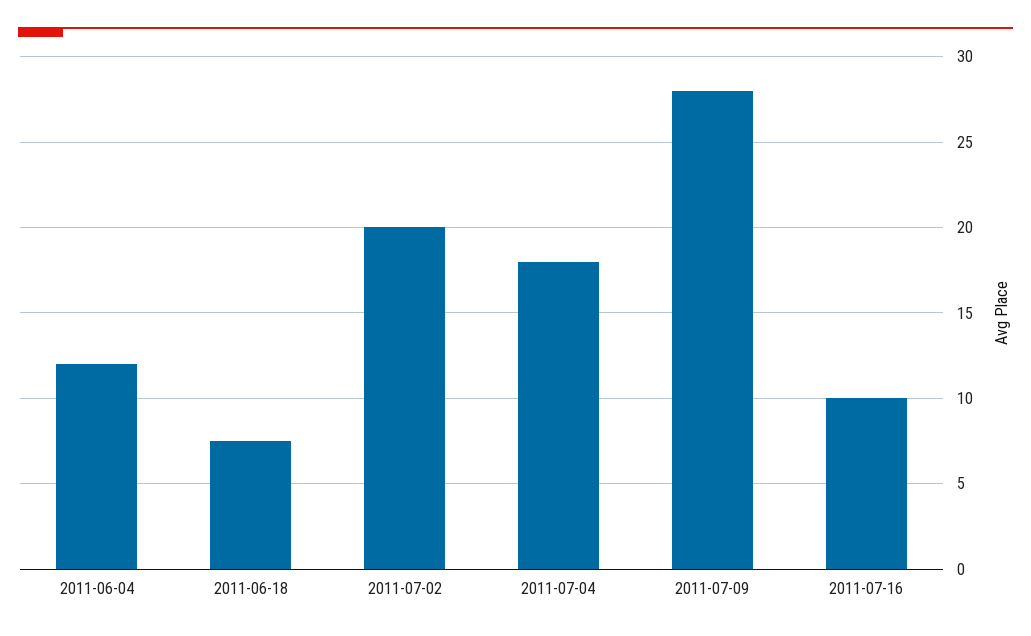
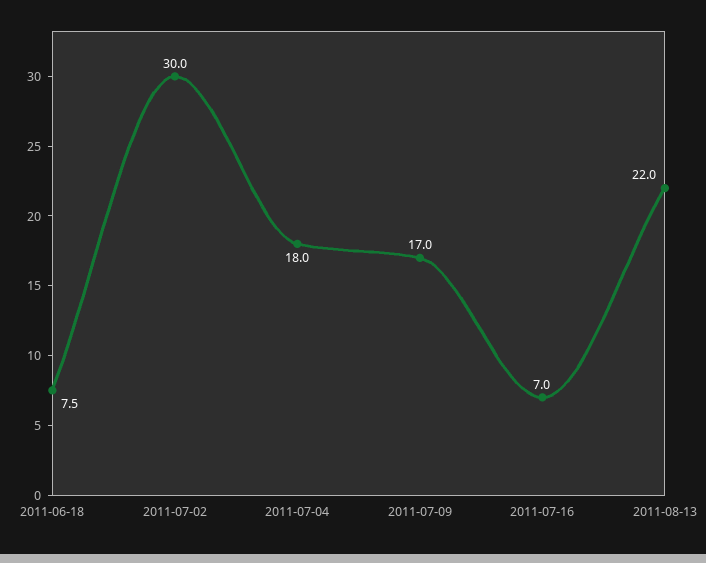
2011-06-04: 12 -> none
2011-07-02: 20 -> 30
2011-07-09: 28 -> 17
2011-07-16: 10 -> 7
2011-08-13: none -> 22

